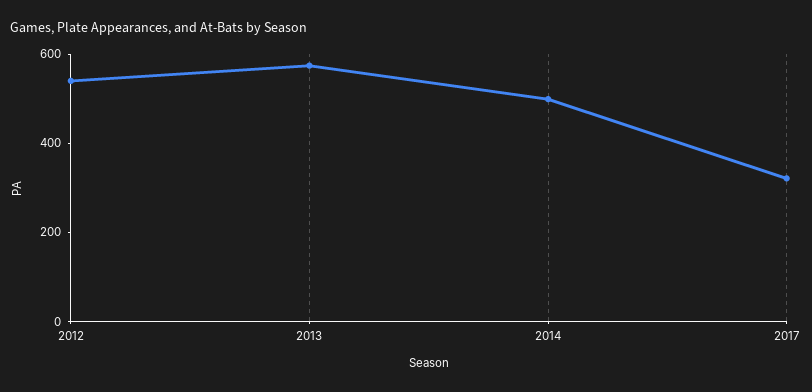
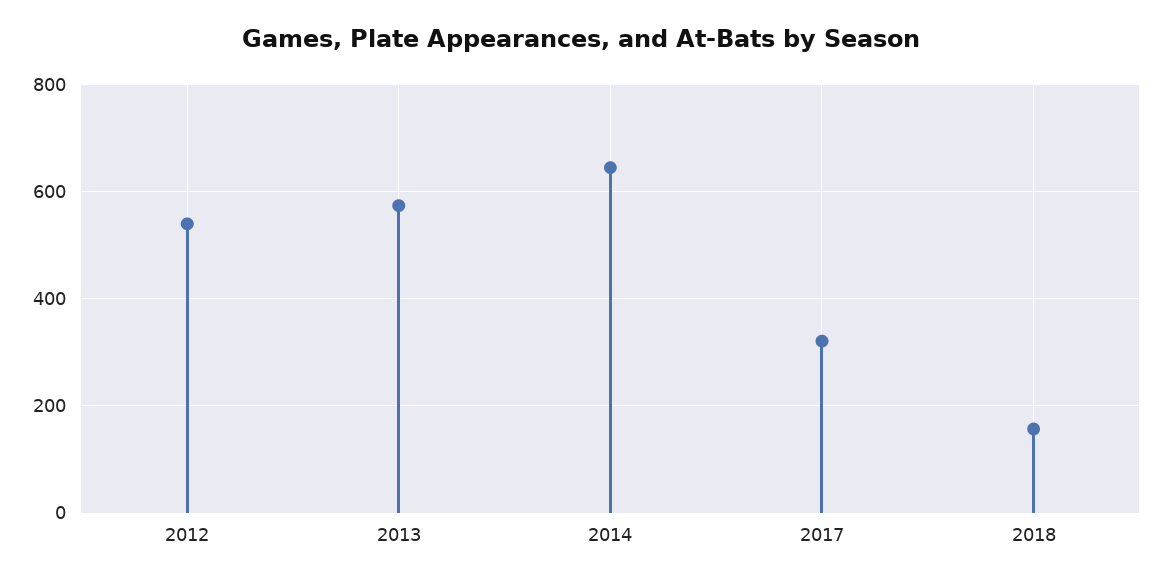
2014: 500 -> 640
2018: none -> 160

